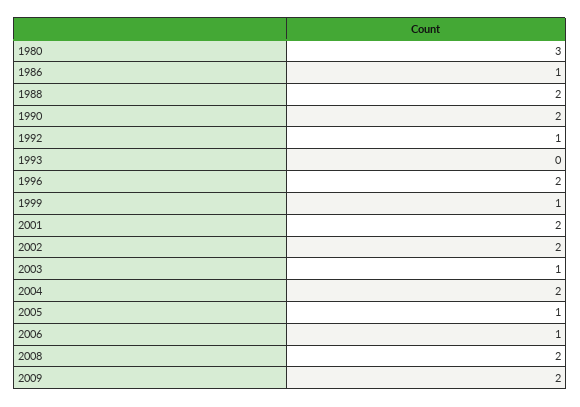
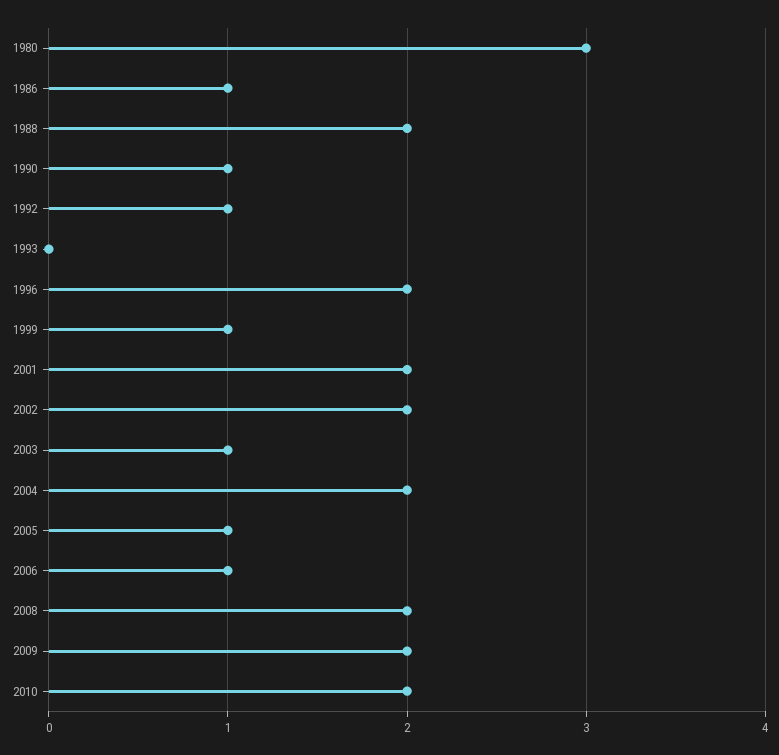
1990: 2 -> 1
2010: none -> 2

